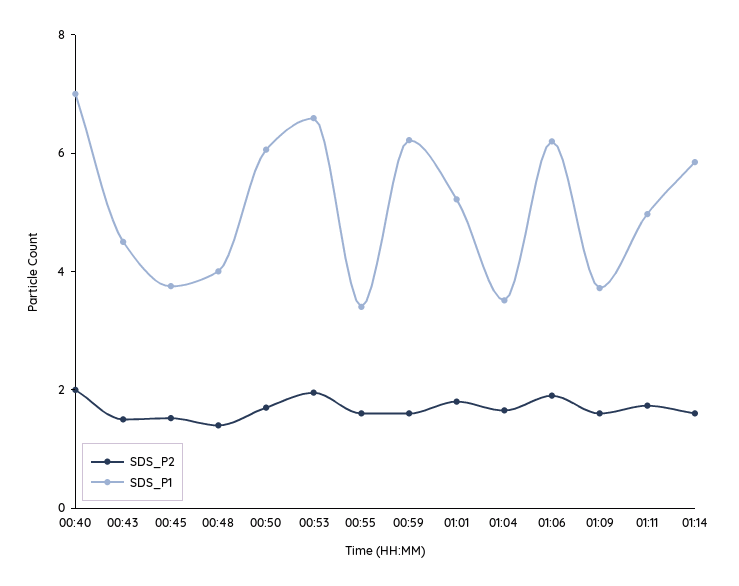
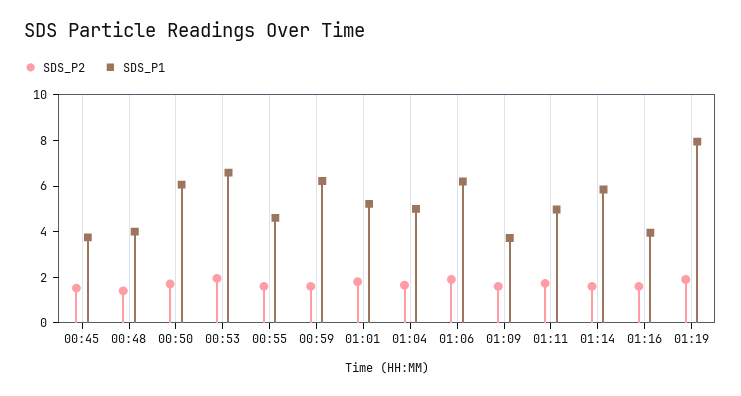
SDS_P2, 00:40: 2 -> none
SDS_P1, 00:40: 7 -> none
SDS_P2, 00:43: 1.5 -> none
SDS_P1, 00:43: 4.5 -> none
SDS_P1, 00:55: 3.5 -> 4.5
SDS_P1, 01:04: 3.5 -> 5
SDS_P2, 01:16: none -> 1.5
SDS_P1, 01:16: none -> 4
SDS_P2, 01:19: none -> 2
SDS_P1, 01:19: none -> 8

